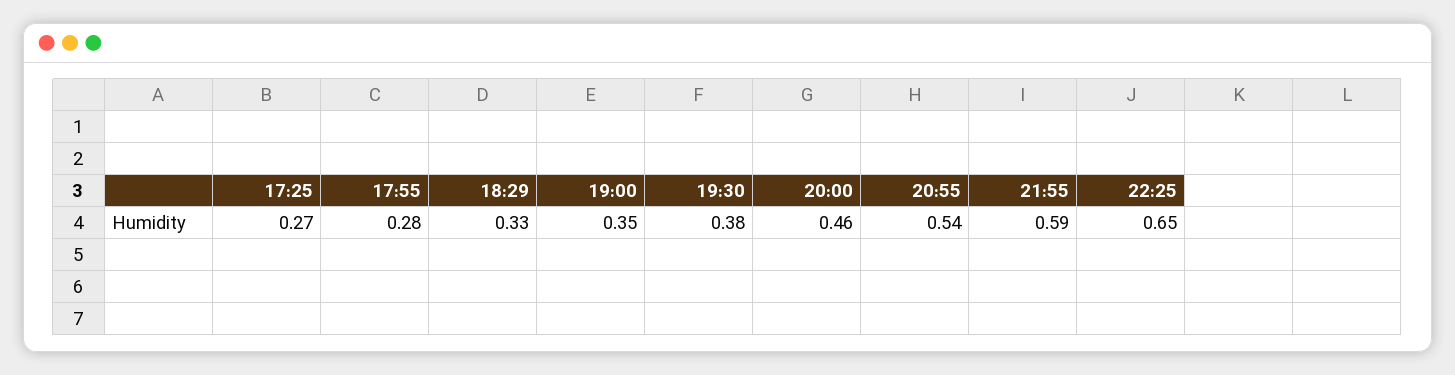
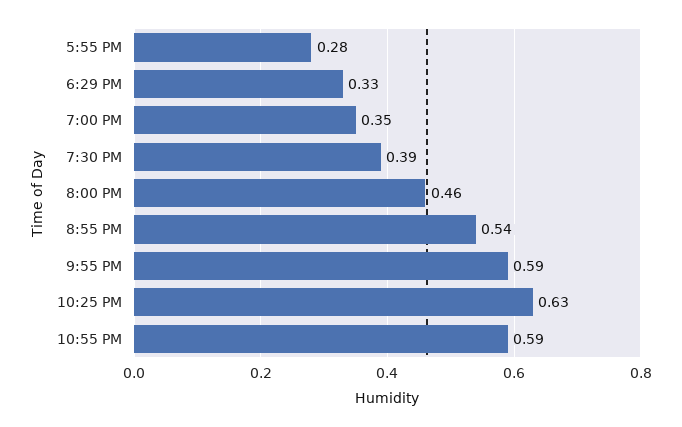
17:25: 0.27 -> none
19:30: 0.38 -> 0.39
22:25: 0.65 -> 0.63
10:55 PM: none -> 0.59

